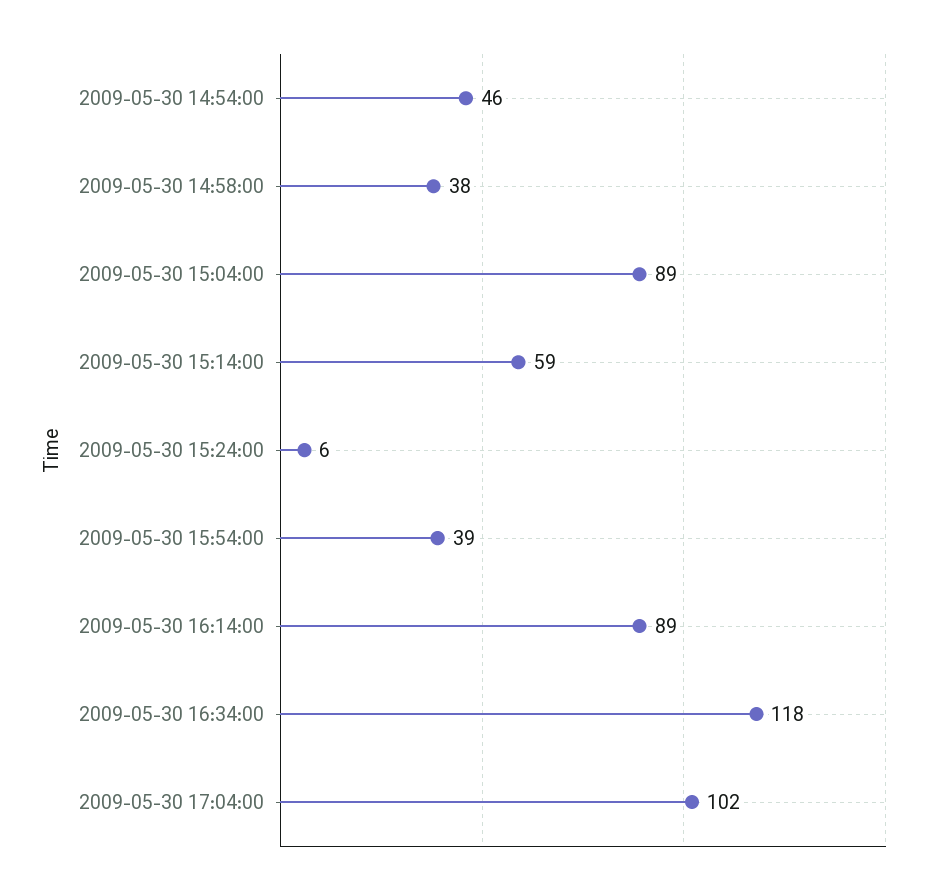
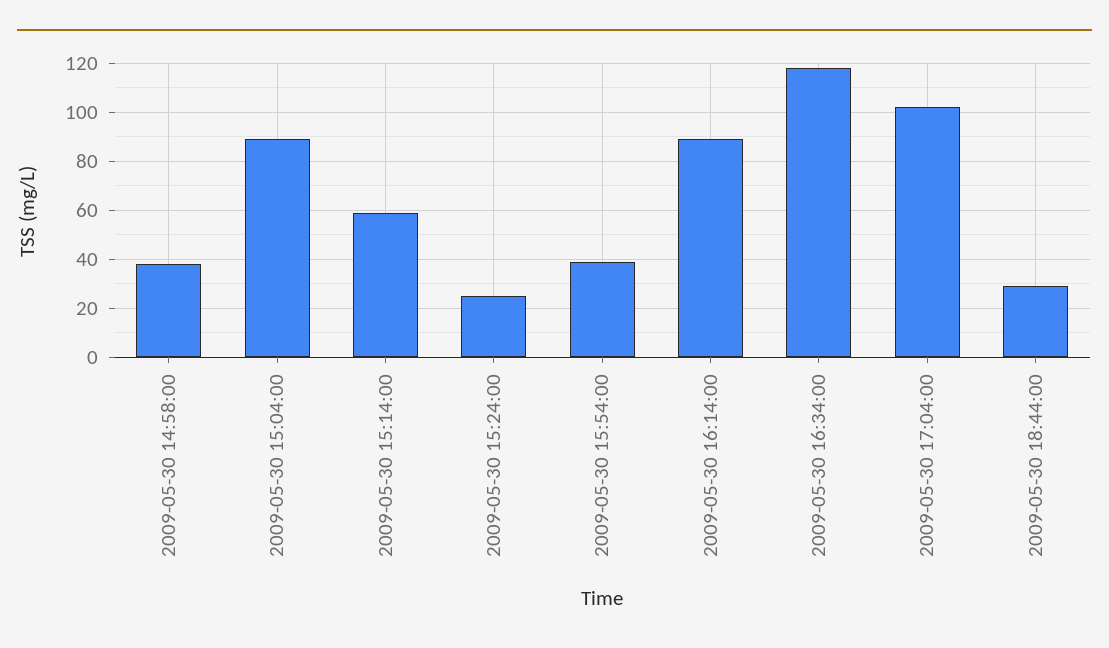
2009-05-30 14:54:00: 46 -> none
2009-05-30 15:24:00: 6 -> 25
2009-05-30 18:44:00: none -> 30

